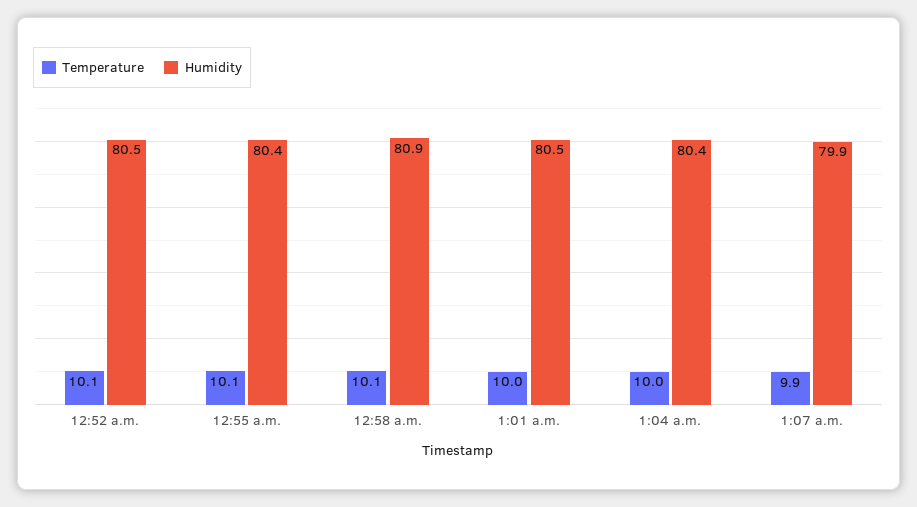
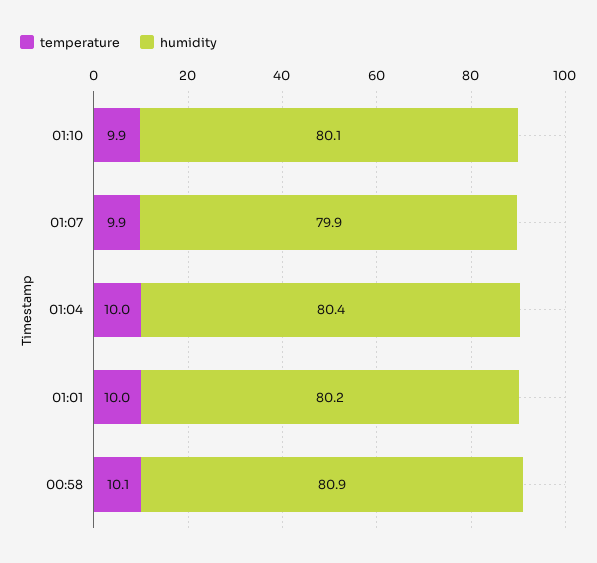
Temperature, 12:52 a.m.: 10.1 -> none
Humidity, 12:52 a.m.: 80.5 -> none
Temperature, 12:55 a.m.: 10.1 -> none
Humidity, 12:55 a.m.: 80.4 -> none
Humidity, 1:01 a.m.: 80.5 -> 80.2
Temperature, 01:10: none -> 9.9
Humidity, 01:10: none -> 80.1

